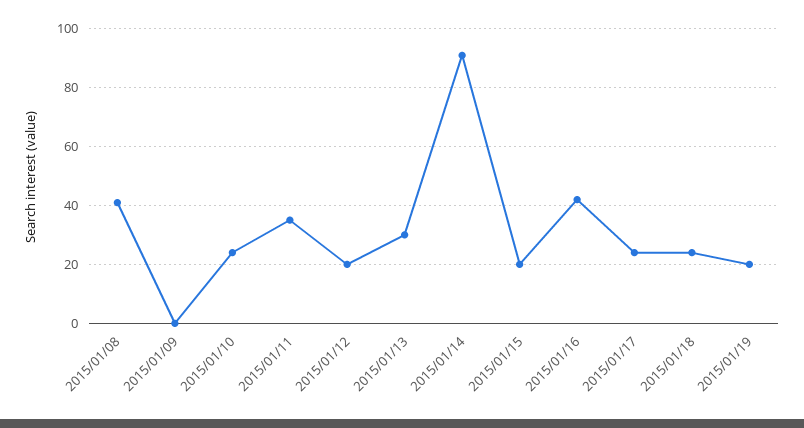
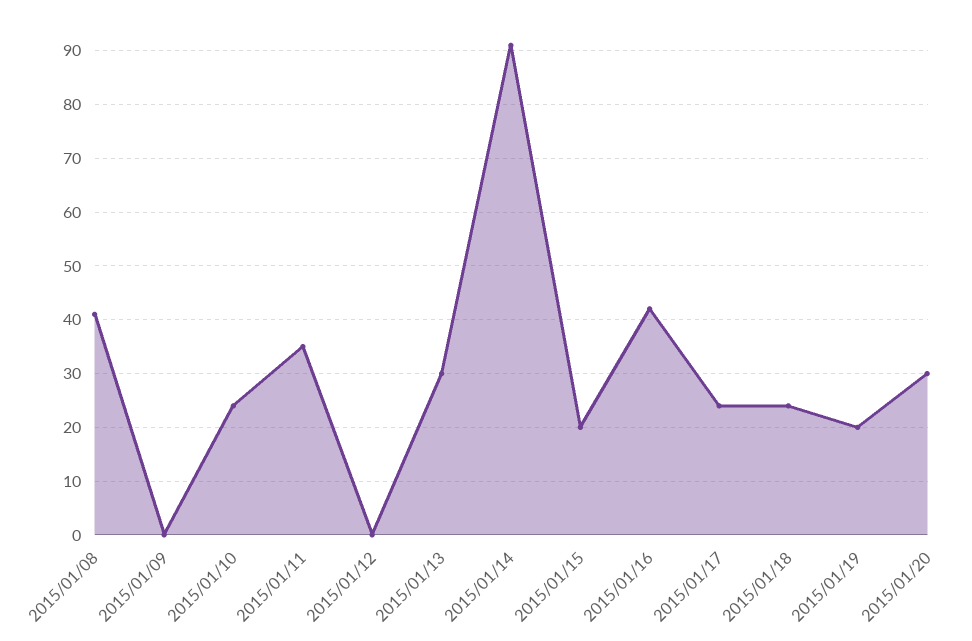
2015/01/12: 20 -> 0
2015/01/20: none -> 30

